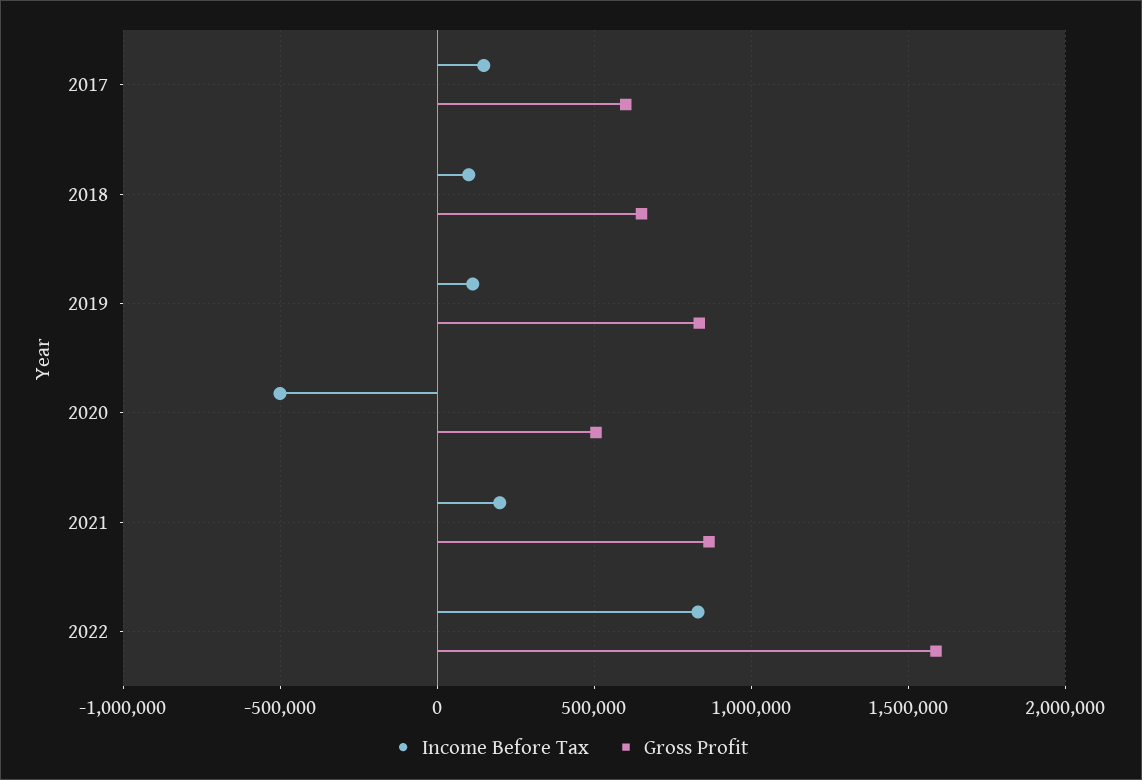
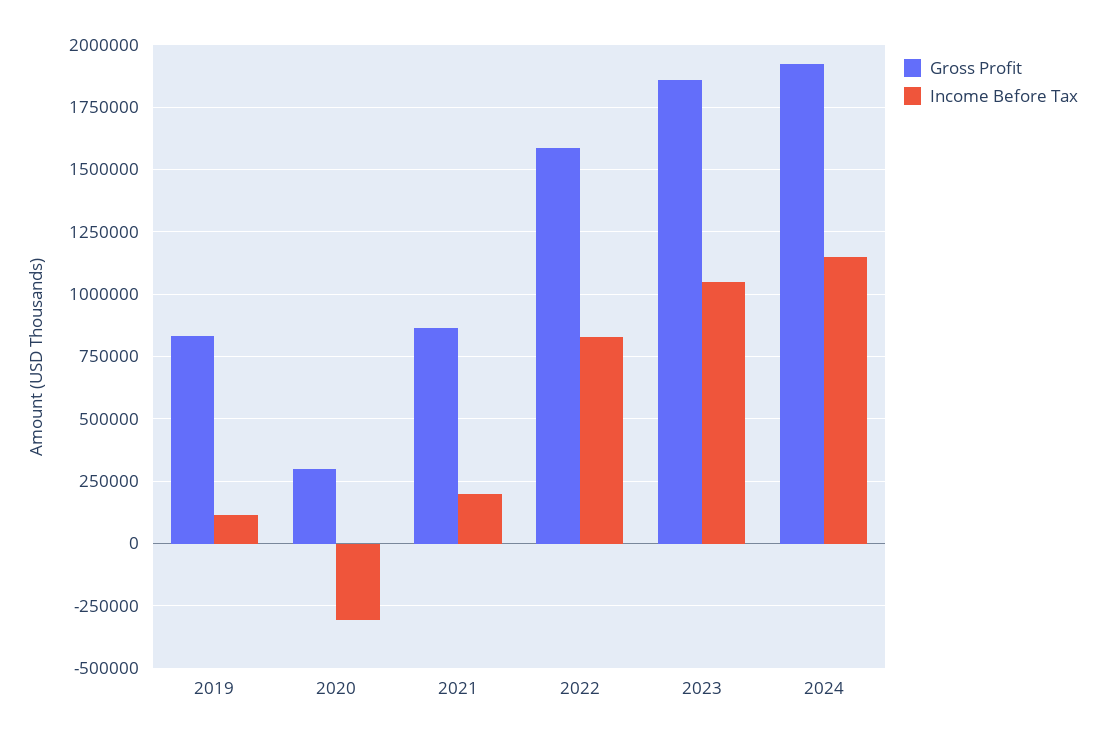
Income Before Tax, 2017: 150000 -> none
Gross Profit, 2017: 600000 -> none
Income Before Tax, 2018: 100000 -> none
Gross Profit, 2018: 650000 -> none
Income Before Tax, 2020: -500000 -> -300000
Gross Profit, 2020: 500000 -> 300000
Gross Profit, 2023: none -> 1850000
Income Before Tax, 2023: none -> 1050000
Gross Profit, 2024: none -> 1925000
Income Before Tax, 2024: none -> 1150000

